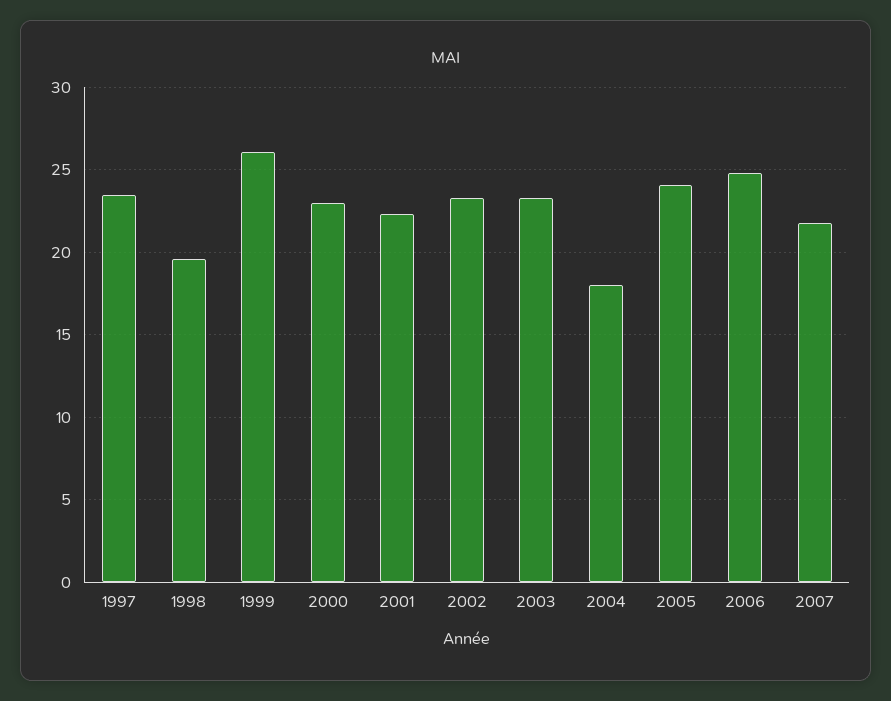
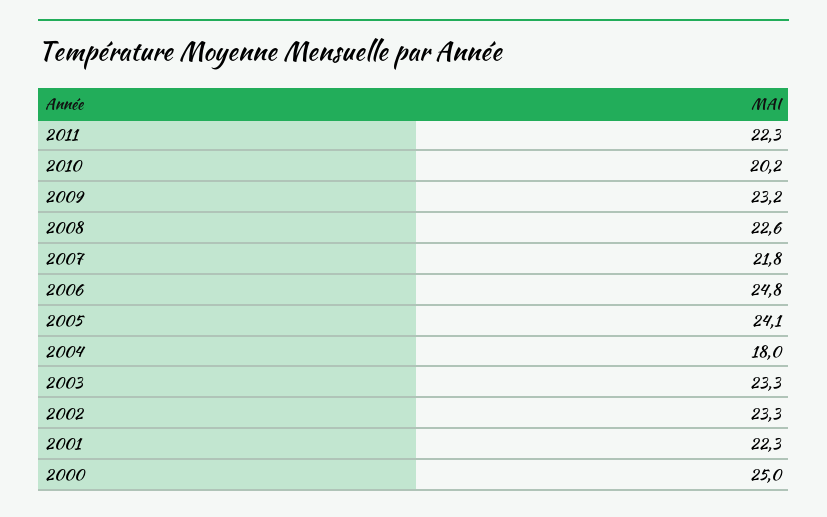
1997: 23.5 -> none
1998: 19.5 -> none
1999: 26 -> none
2000: 23 -> 25
2011: none -> 22.3
2010: none -> 20.2
2009: none -> 23.2
2008: none -> 22.6

